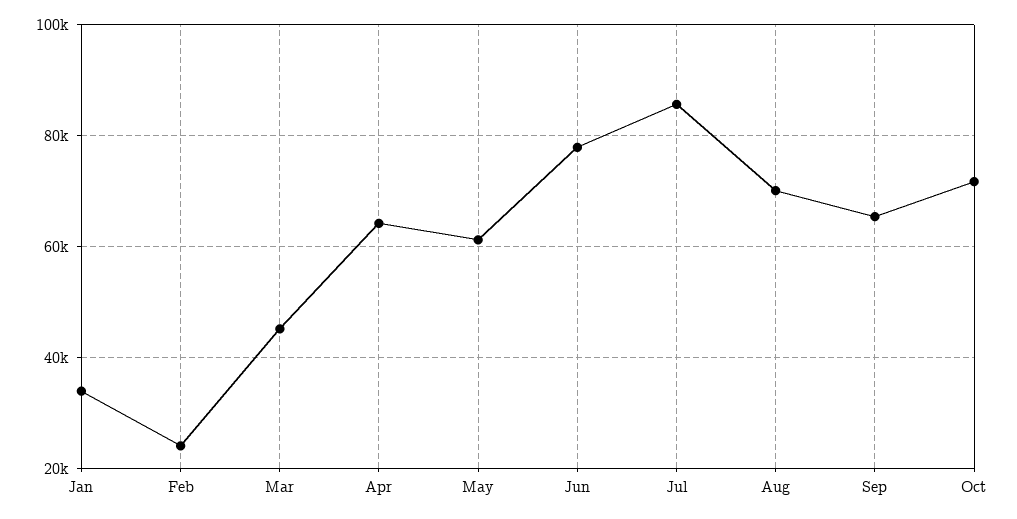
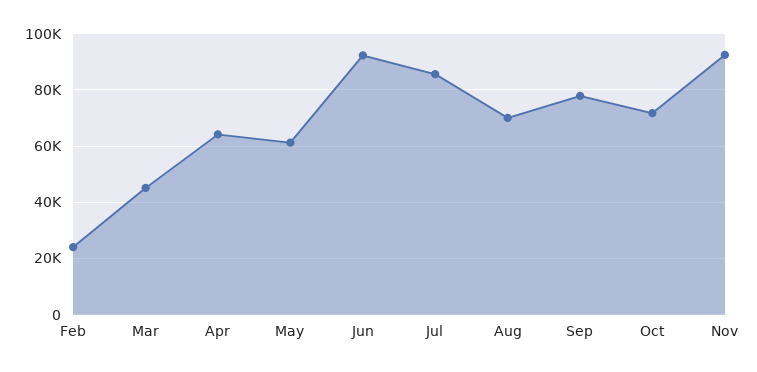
Jan: 34000 -> none
Jun: 78000 -> 92500
Sep: 66000 -> 77500
Nov: none -> 92500

